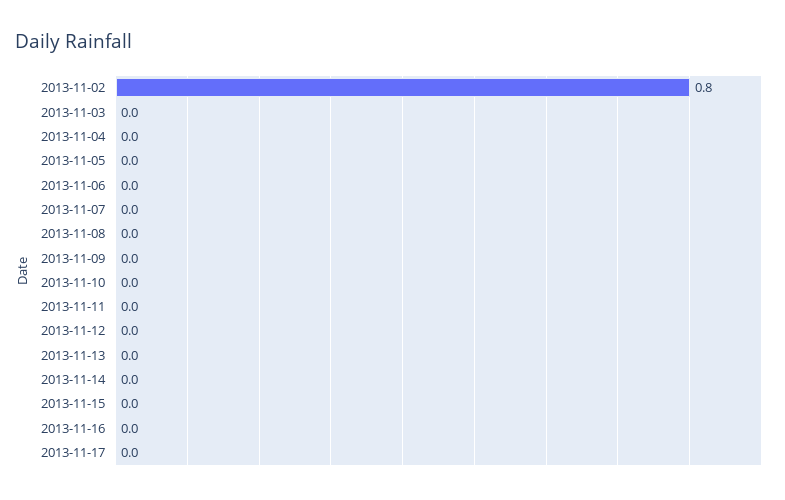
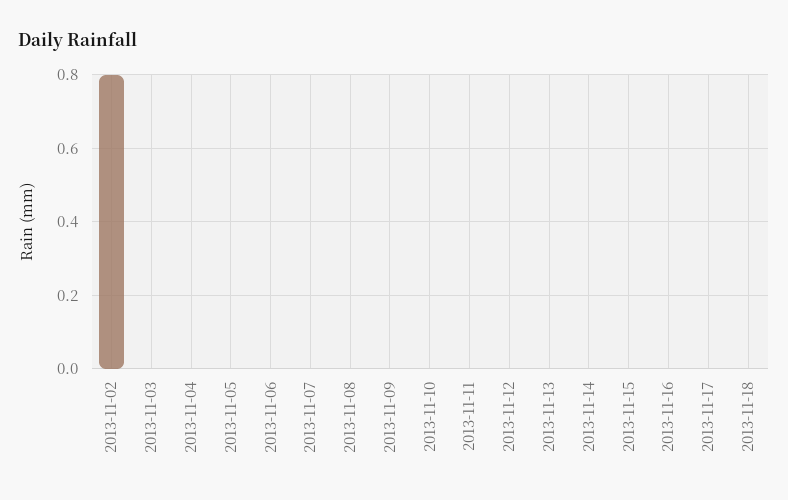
2013-11-18: none -> 0

